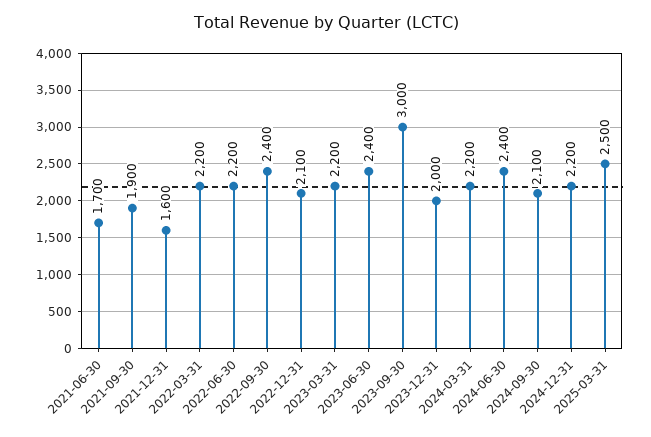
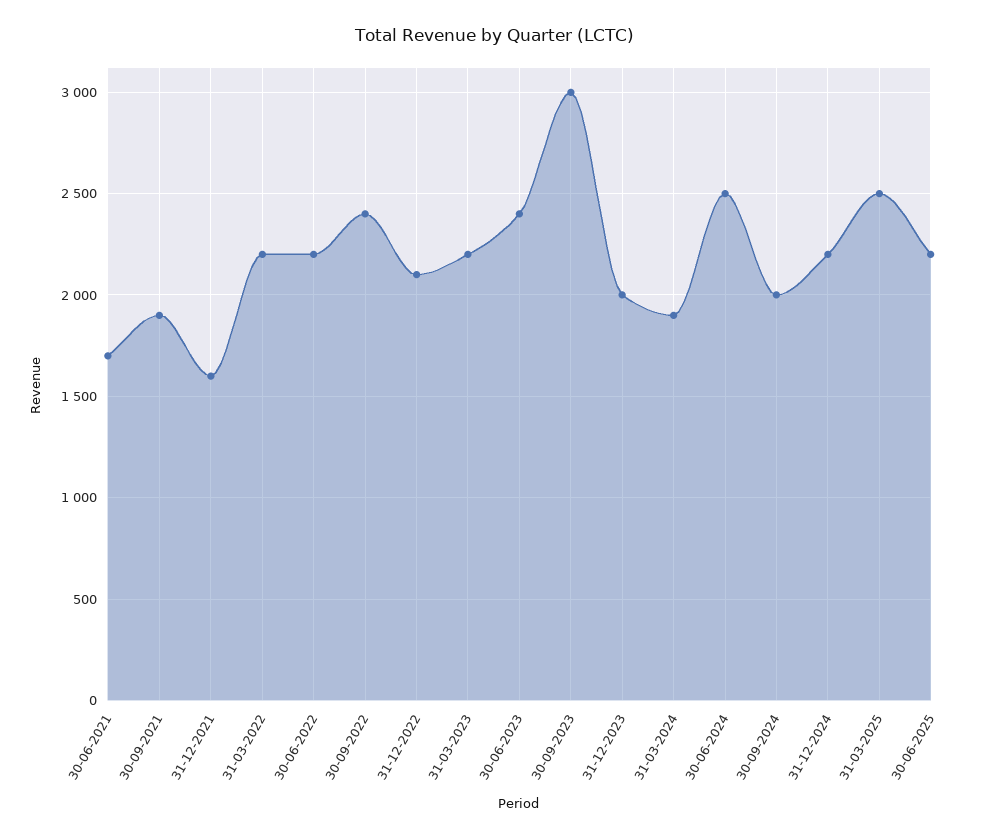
2024-03-31: 2200 -> 1900
2024-06-30: 2400 -> 2500
2024-09-30: 2100 -> 2000
30-06-2025: none -> 2200

